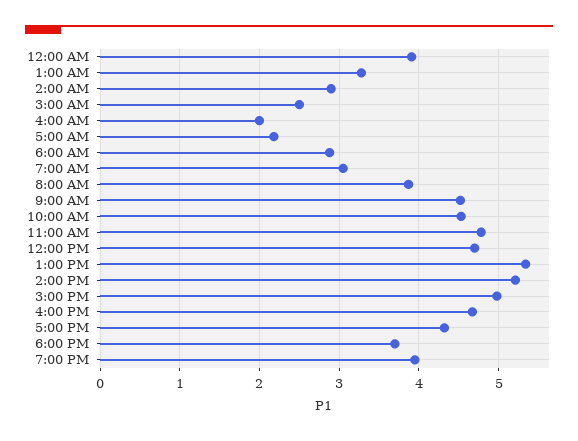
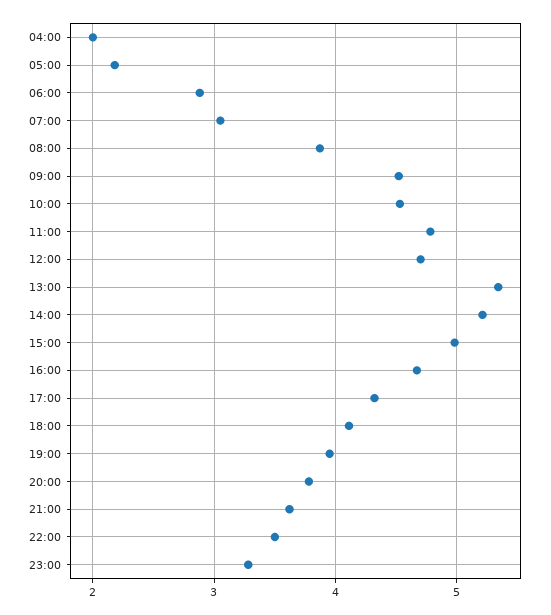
12:00 AM: 3.9 -> none
1:00 AM: 3.3 -> none
2:00 AM: 2.9 -> none
3:00 AM: 2.5 -> none
6:00 PM: 3.7 -> 4.1
20:00: none -> 3.8
21:00: none -> 3.6
22:00: none -> 3.5
23:00: none -> 3.3

